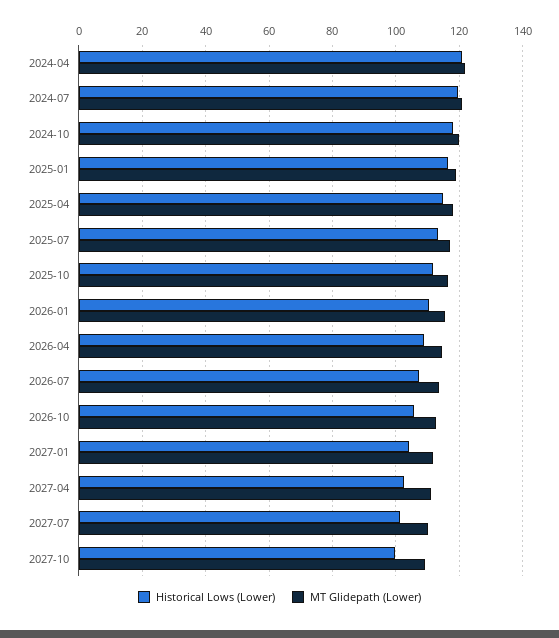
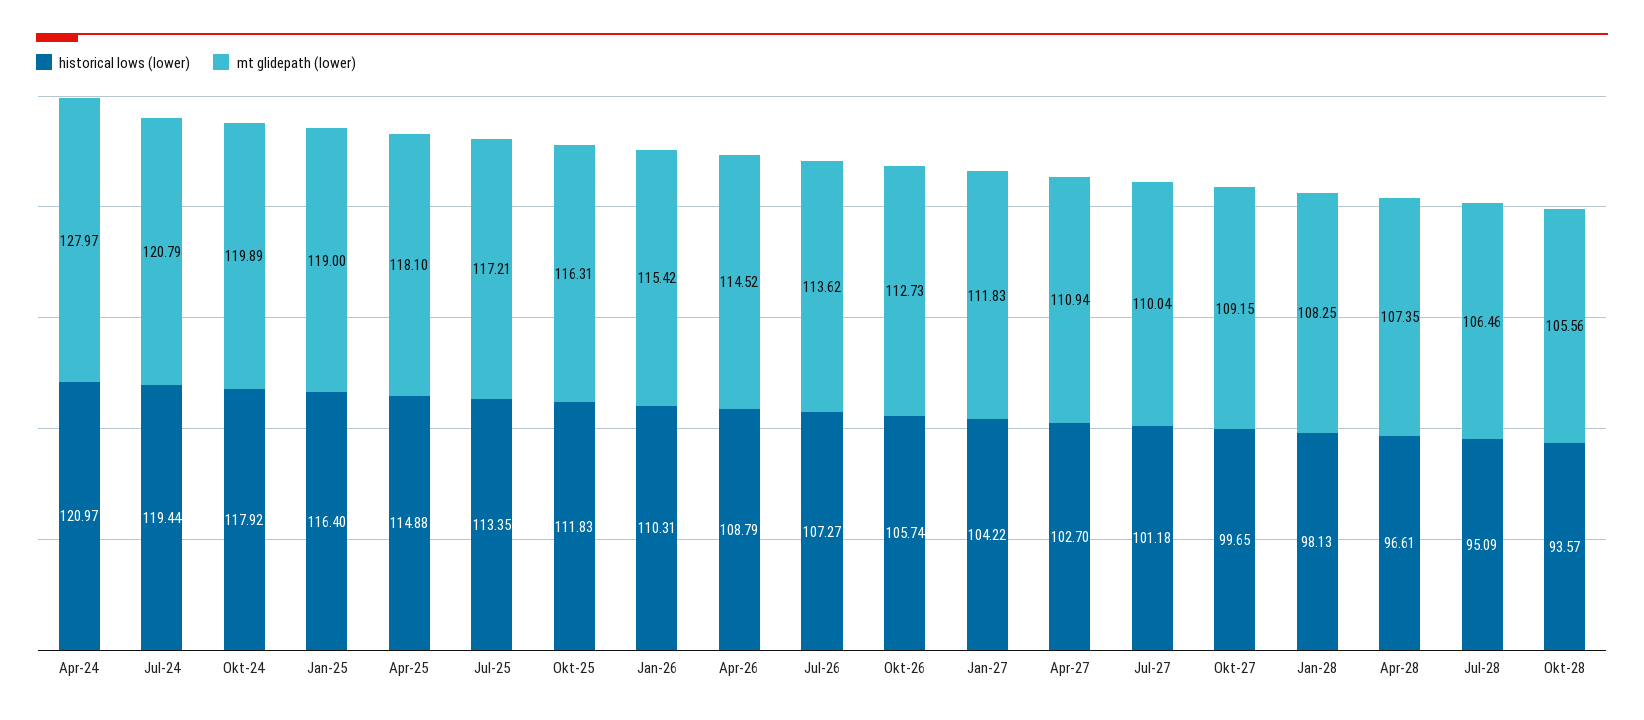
MT Glidepath (Lower), 2024-04: 122 -> 127.97
Historical Lows (Lower), Jan-28: none -> 98.13
MT Glidepath (Lower), Jan-28: none -> 108.25
Historical Lows (Lower), Apr-28: none -> 96.61
MT Glidepath (Lower), Apr-28: none -> 107.35
Historical Lows (Lower), Jul-28: none -> 95.09
MT Glidepath (Lower), Jul-28: none -> 106.46
Historical Lows (Lower), Okt-28: none -> 93.57
MT Glidepath (Lower), Okt-28: none -> 105.56

